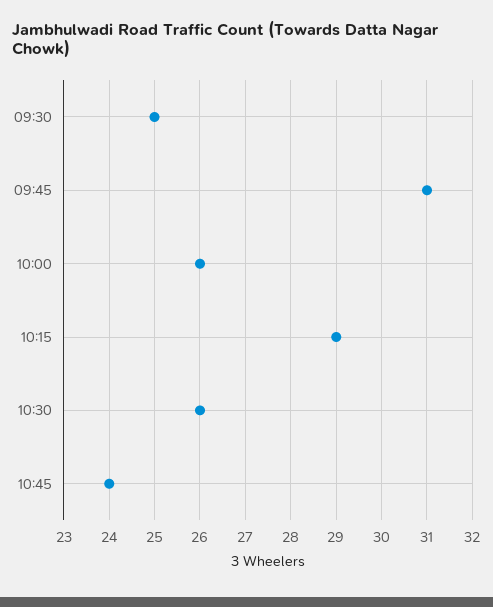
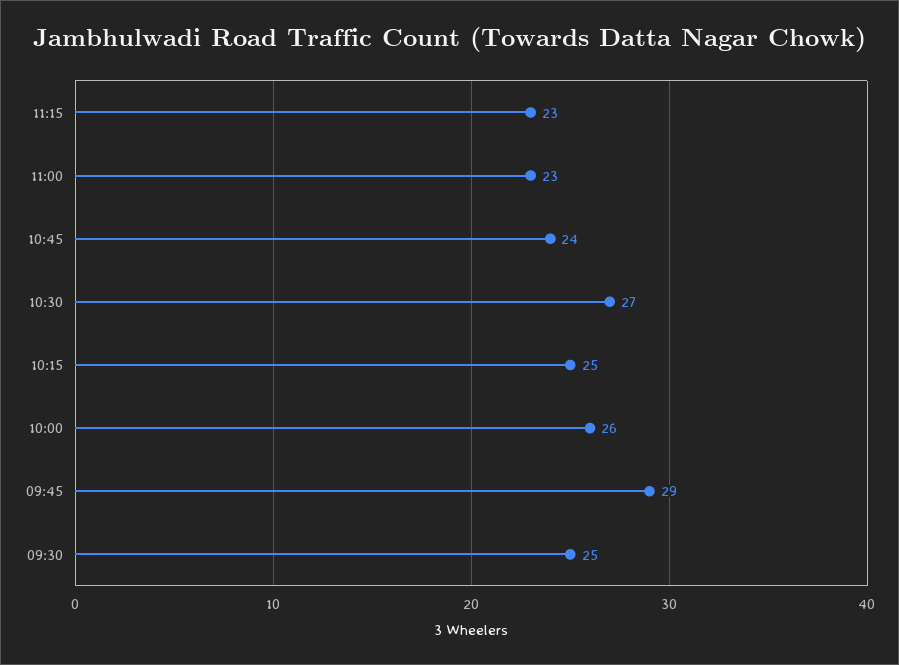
09:45: 31 -> 29
10:15: 29 -> 25
10:30: 26 -> 27
11:15: none -> 23
11:00: none -> 23

